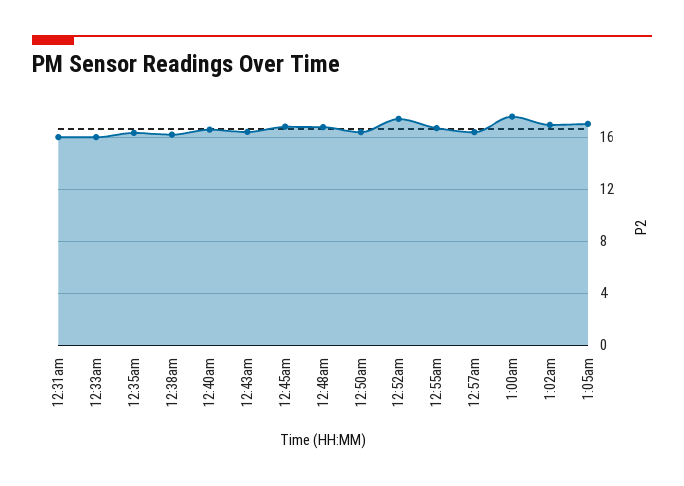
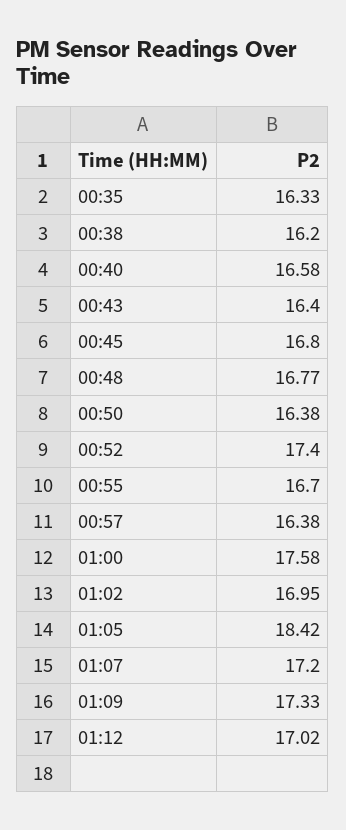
12:31am: 16 -> none
12:33am: 16 -> none
1:05am: 17 -> 18.42
01:07: none -> 17.2
01:09: none -> 17.33
01:12: none -> 17.02

